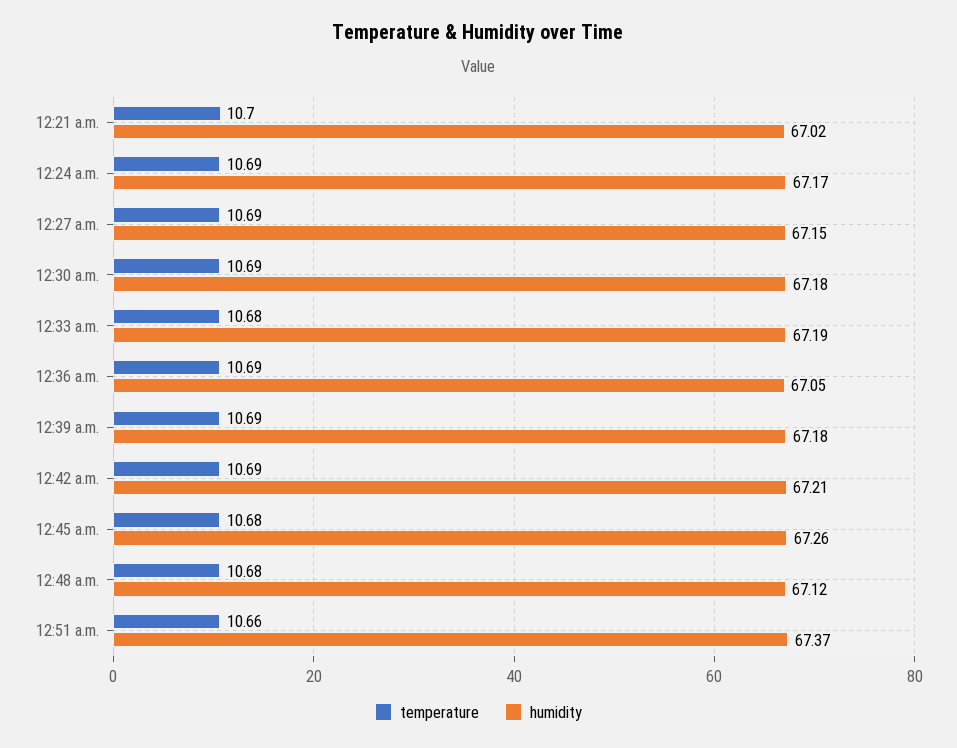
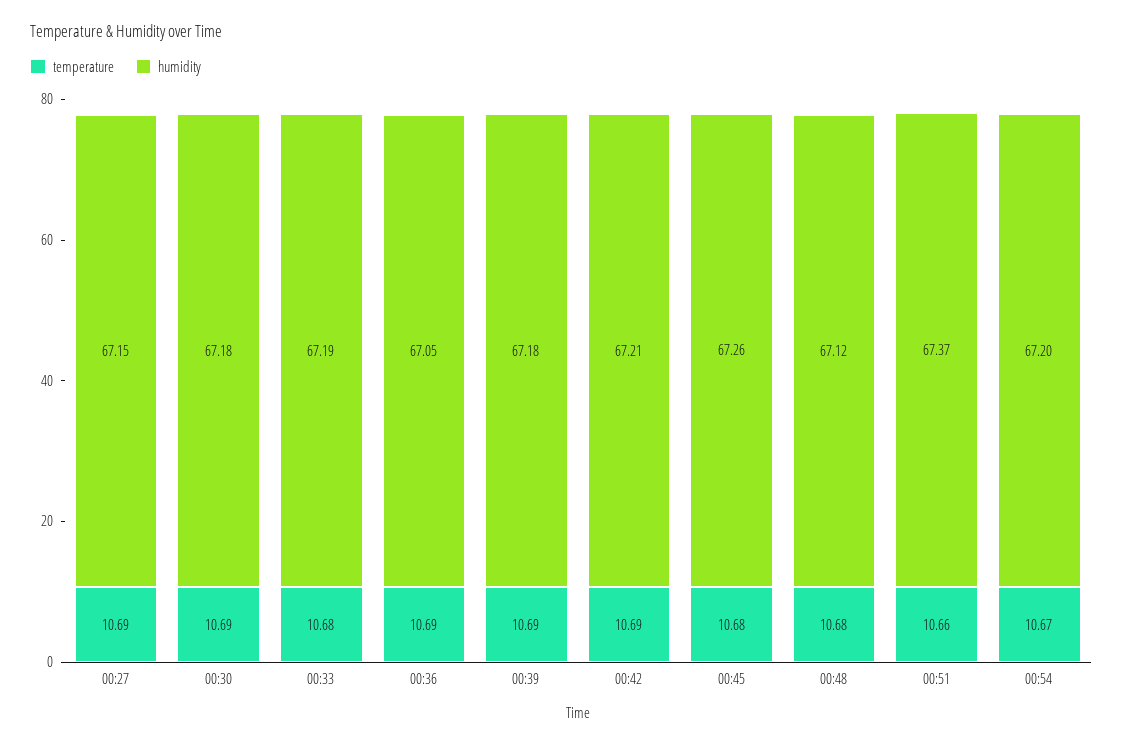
temperature, 12:21 a.m.: 10.7 -> none
humidity, 12:21 a.m.: 67.02 -> none
temperature, 12:24 a.m.: 10.69 -> none
humidity, 12:24 a.m.: 67.17 -> none
temperature, 00:54: none -> 10.67
humidity, 00:54: none -> 67.2

